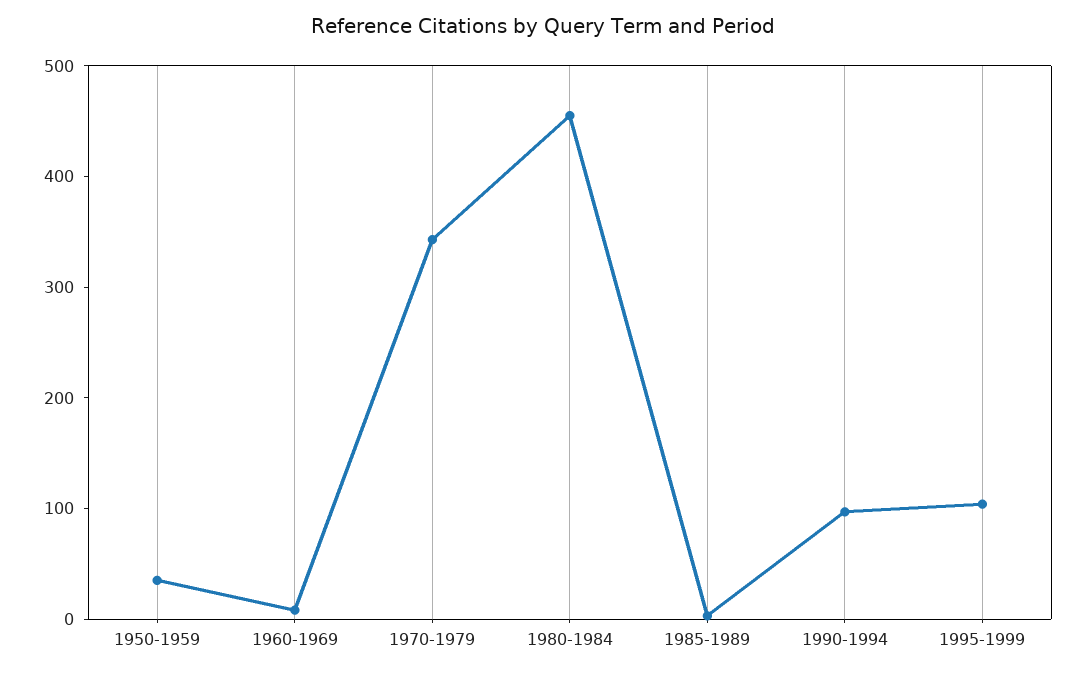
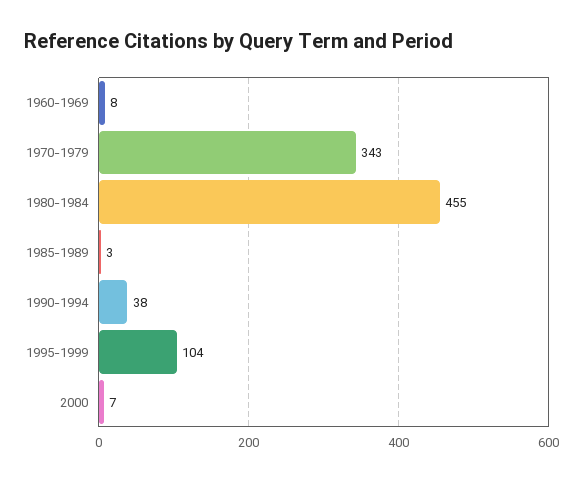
1950-1959: 40 -> none
1990-1994: 100 -> 38
2000: none -> 7

